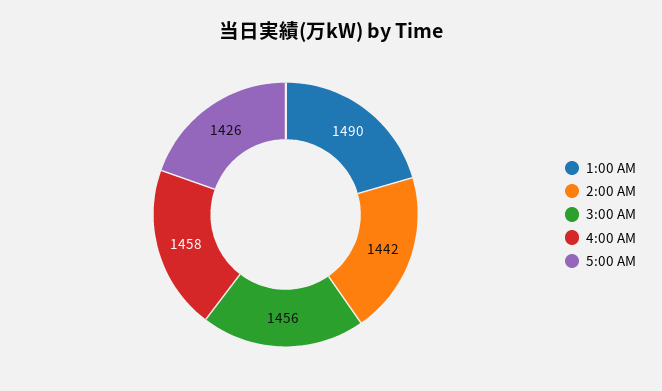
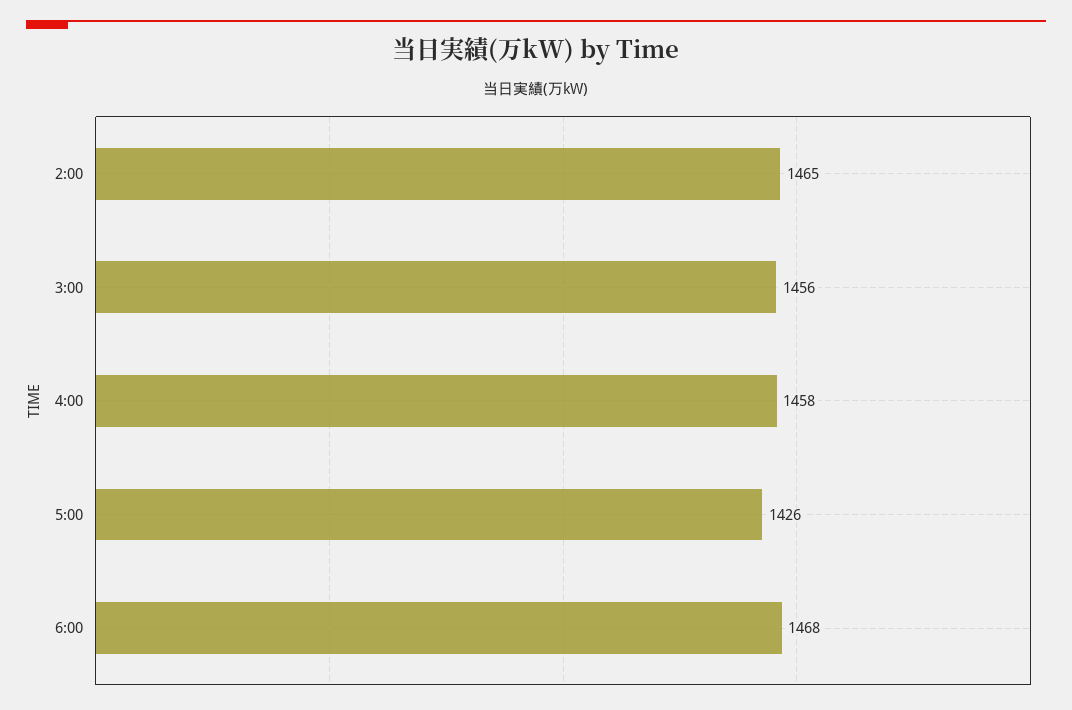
1:00 AM: 1490 -> none
2:00 AM: 1442 -> 1465
6:00: none -> 1468

